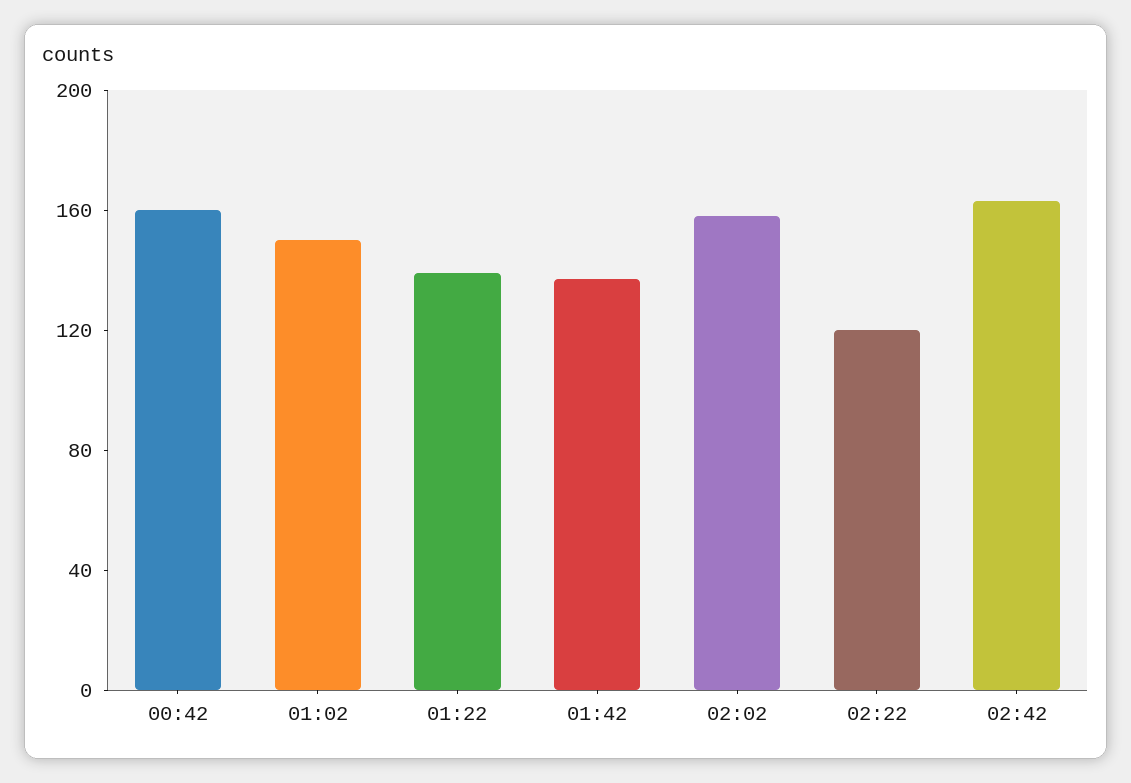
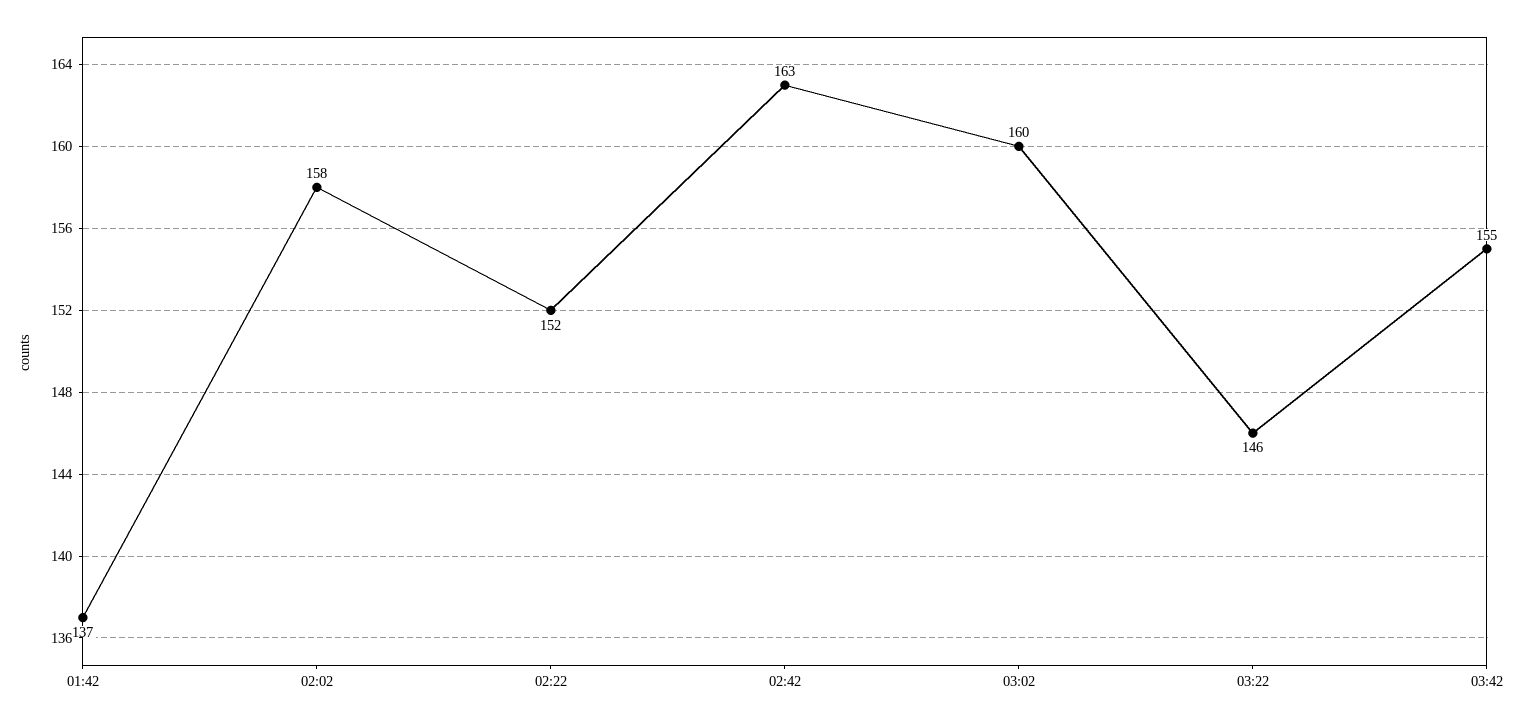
00:42: 160 -> none
01:02: 150 -> none
01:22: 140 -> none
02:22: 120 -> 152
03:02: none -> 160
03:22: none -> 146
03:42: none -> 155

